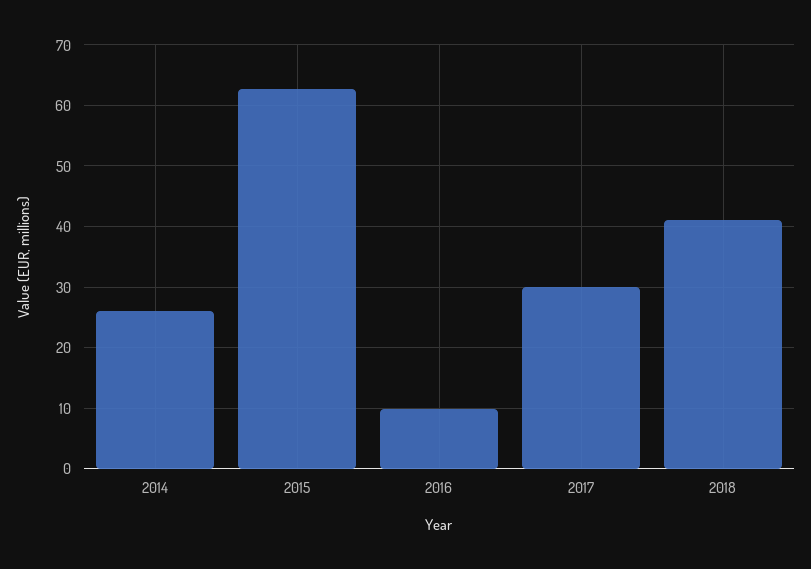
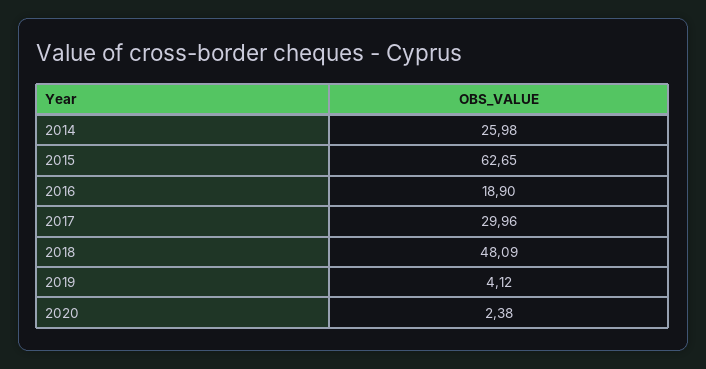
2016: 10 -> 18.9
2018: 41 -> 48.09
2019: none -> 4.12
2020: none -> 2.38

